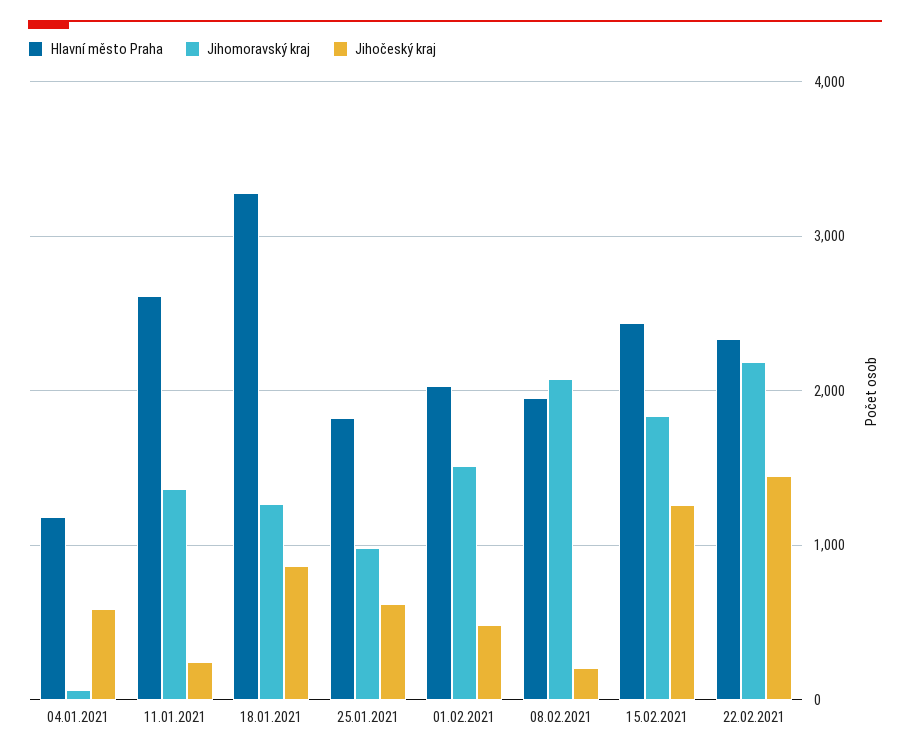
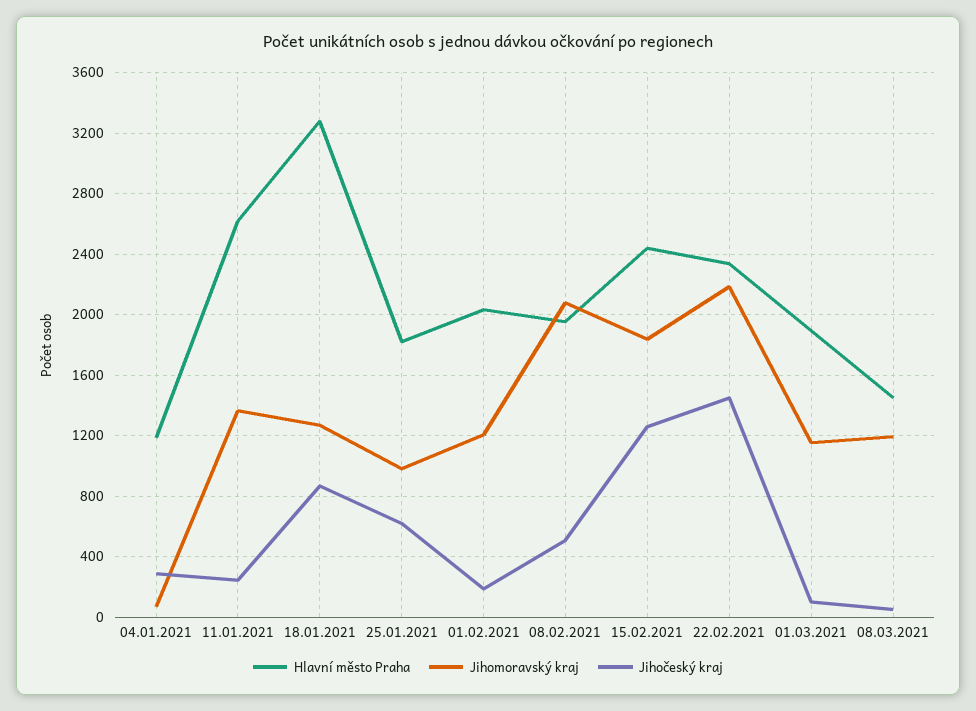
Jihočeský kraj, 04.01.2021: 600 -> 300
Jihomoravský kraj, 01.02.2021: 1500 -> 1200
Jihočeský kraj, 01.02.2021: 500 -> 200
Jihočeský kraj, 08.02.2021: 200 -> 500
Hlavní město Praha, 01.03.2021: none -> 1900
Jihomoravský kraj, 01.03.2021: none -> 1150
Jihočeský kraj, 01.03.2021: none -> 100
Hlavní město Praha, 08.03.2021: none -> 1450
Jihomoravský kraj, 08.03.2021: none -> 1200
Jihočeský kraj, 08.03.2021: none -> 50

